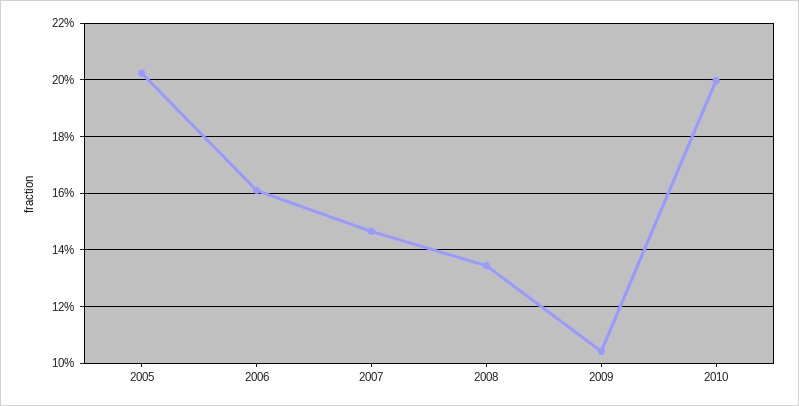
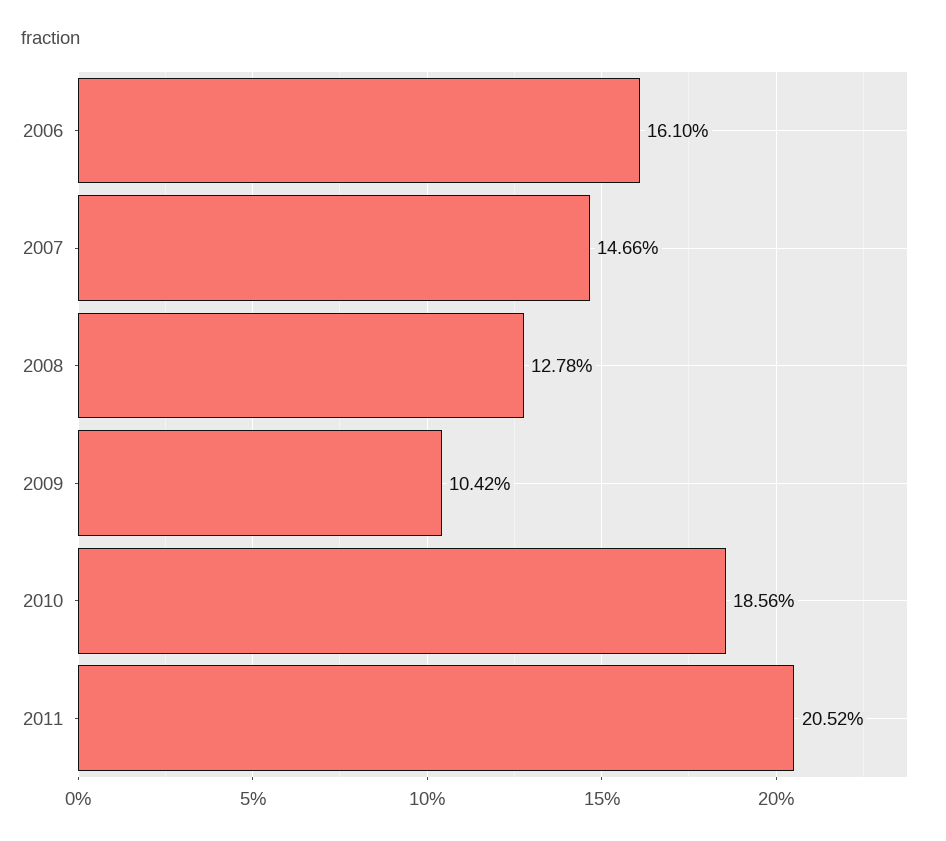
2005: 20.25 -> none
2008: 13.5 -> 12.78
2010: 20 -> 18.56
2011: none -> 20.52

